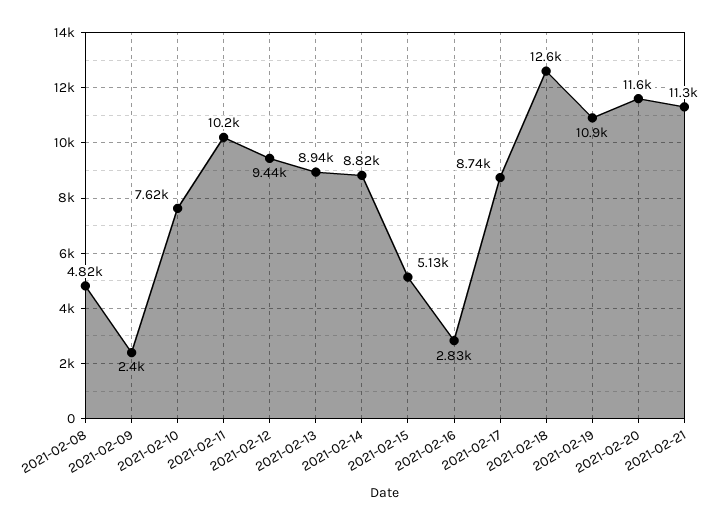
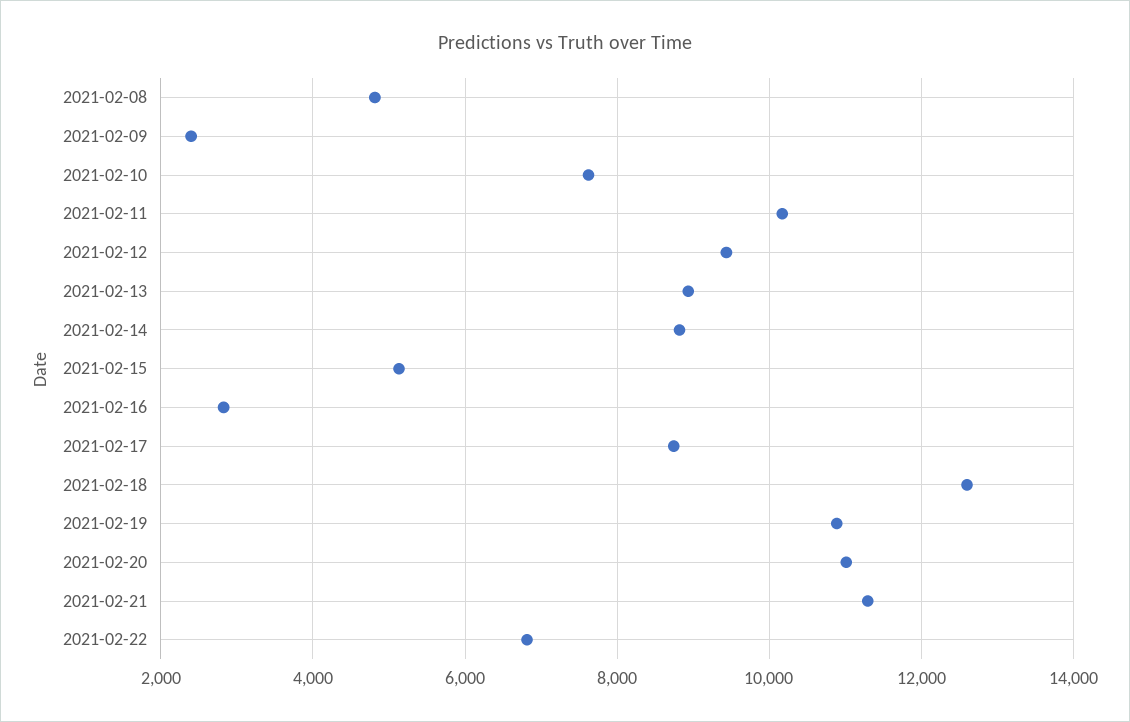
2021-02-20: 11600 -> 11000
2021-02-22: none -> 6800

